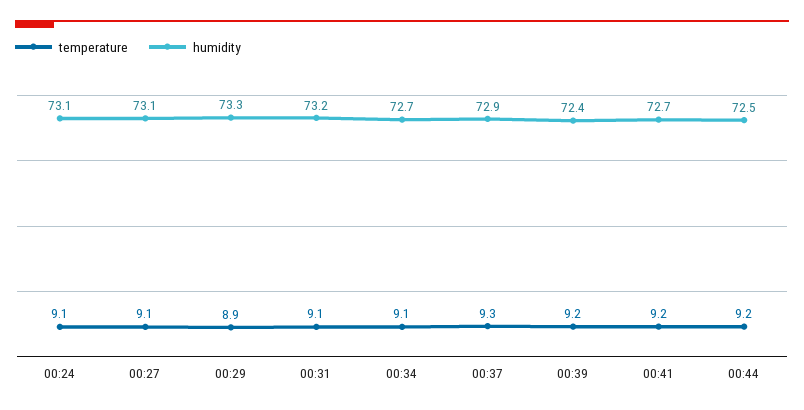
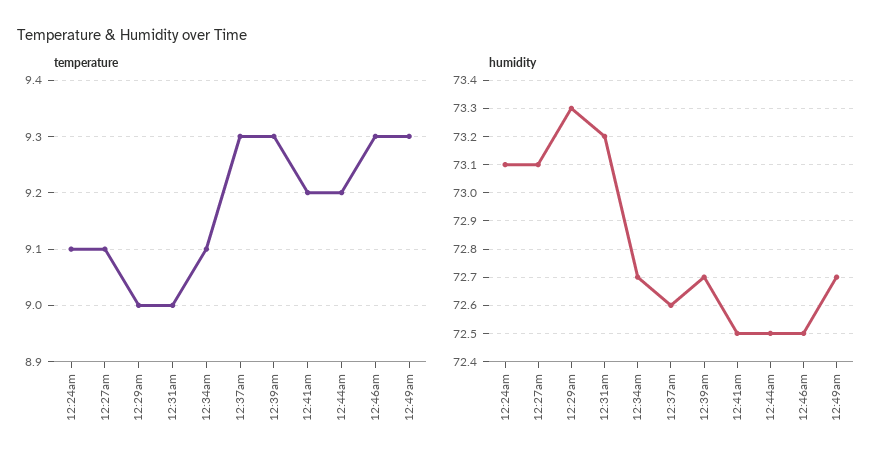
temperature, 00:29: 8.9 -> 9
temperature, 00:31: 9.1 -> 9
humidity, 00:37: 72.9 -> 72.6
temperature, 00:39: 9.2 -> 9.3
humidity, 00:39: 72.4 -> 72.7
humidity, 00:41: 72.7 -> 72.5
temperature, 12:46am: none -> 9.3
temperature, 12:49am: none -> 9.3
humidity, 12:46am: none -> 72.5
humidity, 12:49am: none -> 72.7

